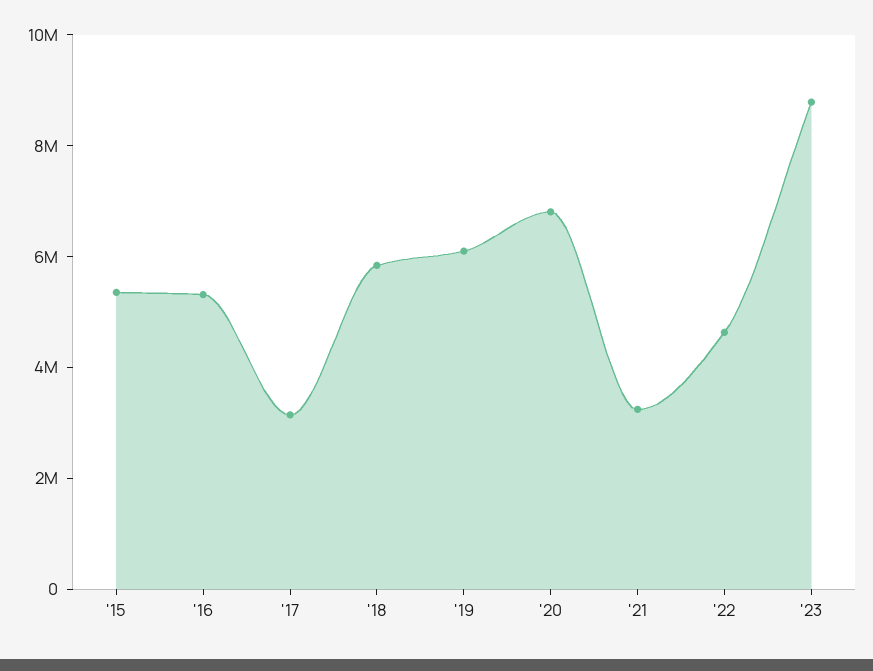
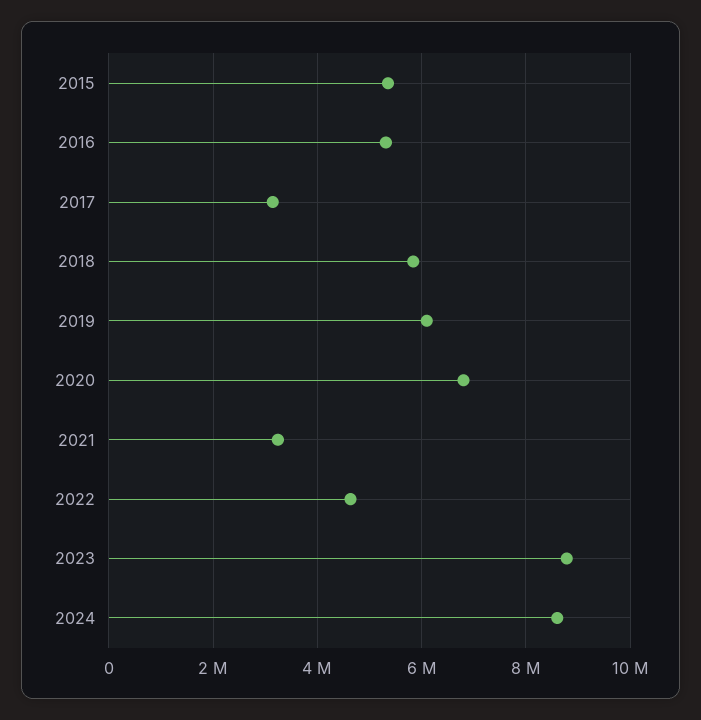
2024: none -> 8600000

